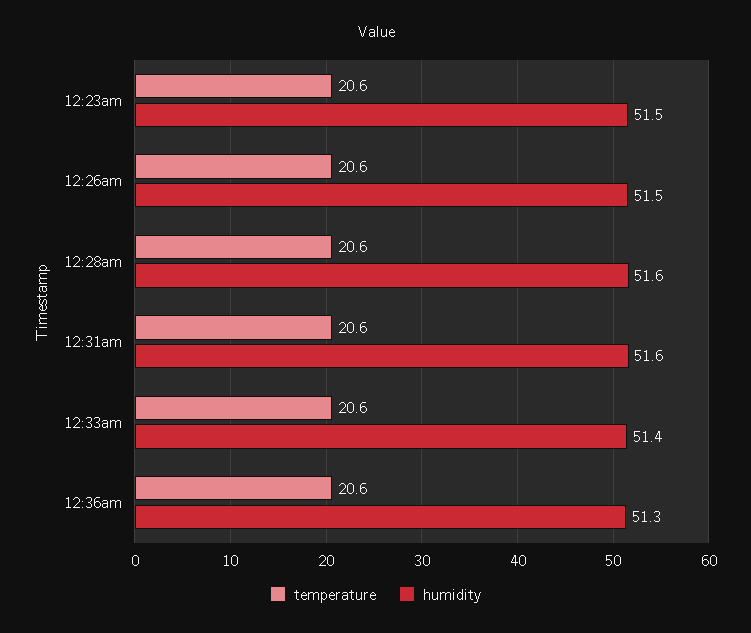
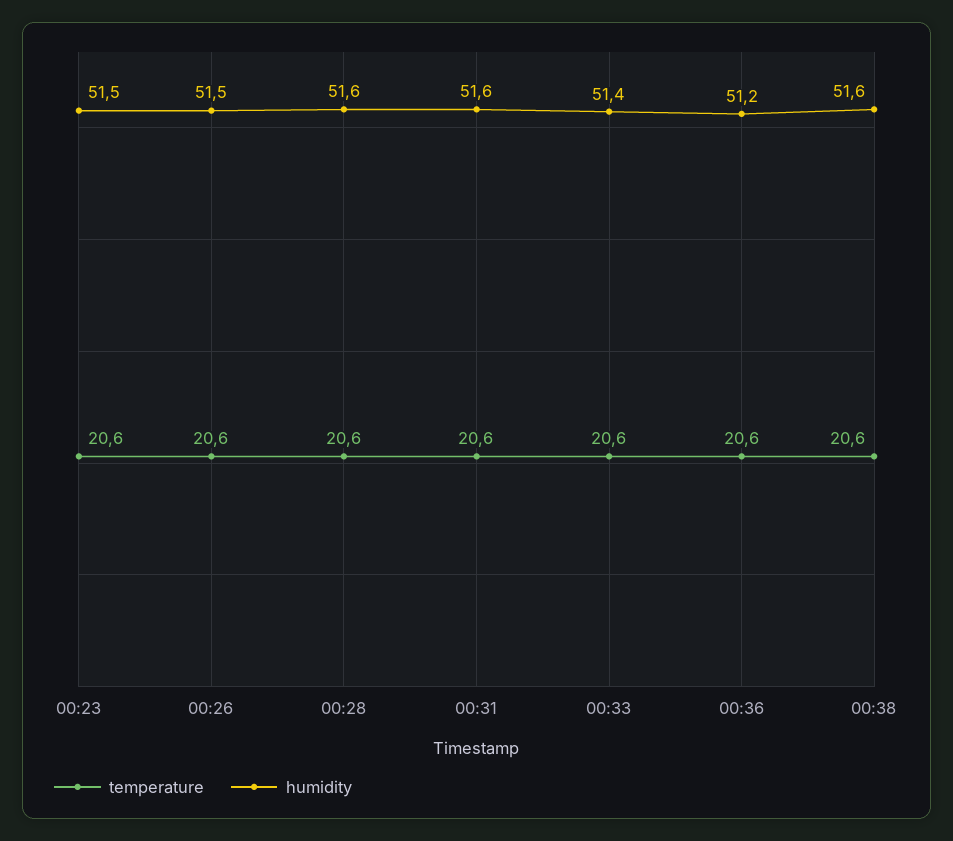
humidity, 12:36am: 51.3 -> 51.2
temperature, 00:38: none -> 20.6
humidity, 00:38: none -> 51.6

